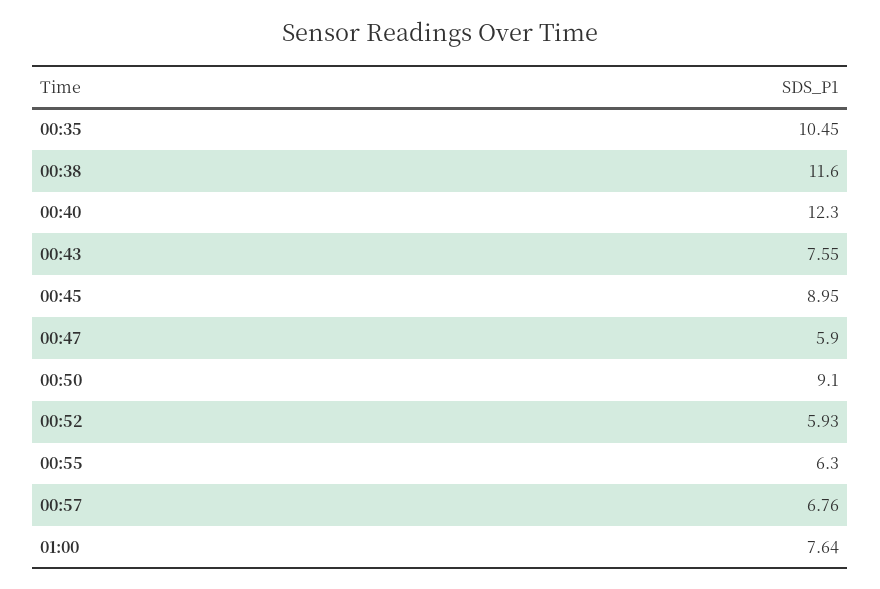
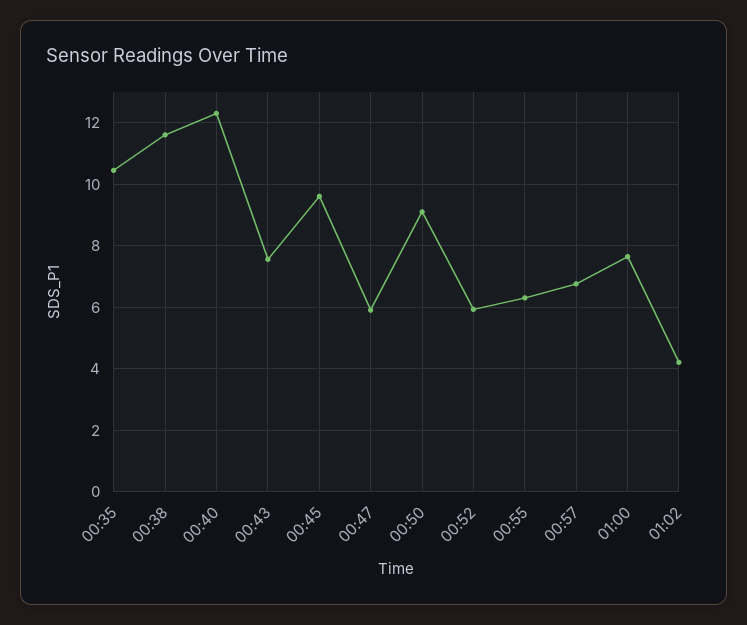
00:45: 8.95 -> 9.6
01:02: none -> 4.2

